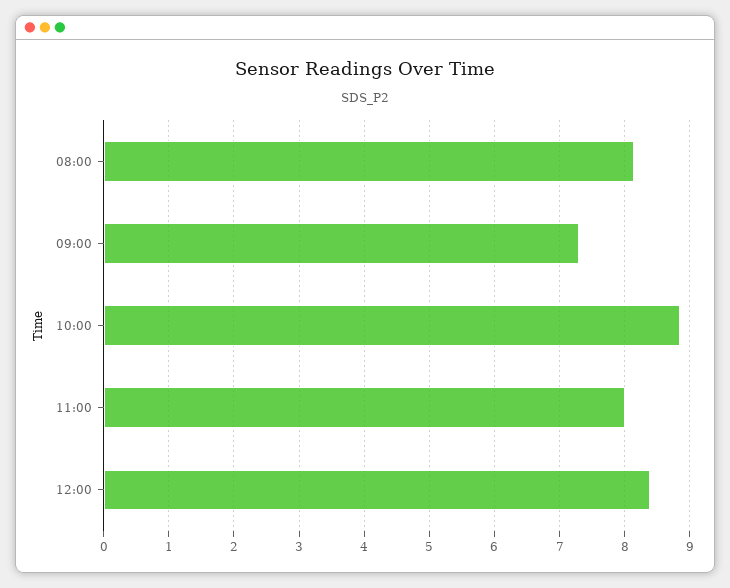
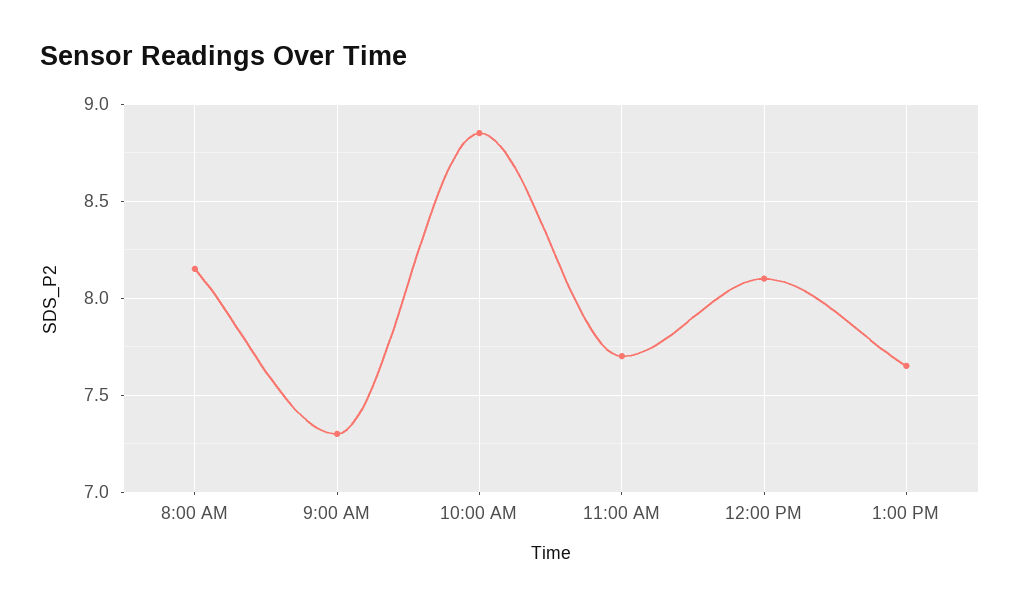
11:00: 8 -> 7.7
12:00: 8.4 -> 8.1
1:00 PM: none -> 7.65

